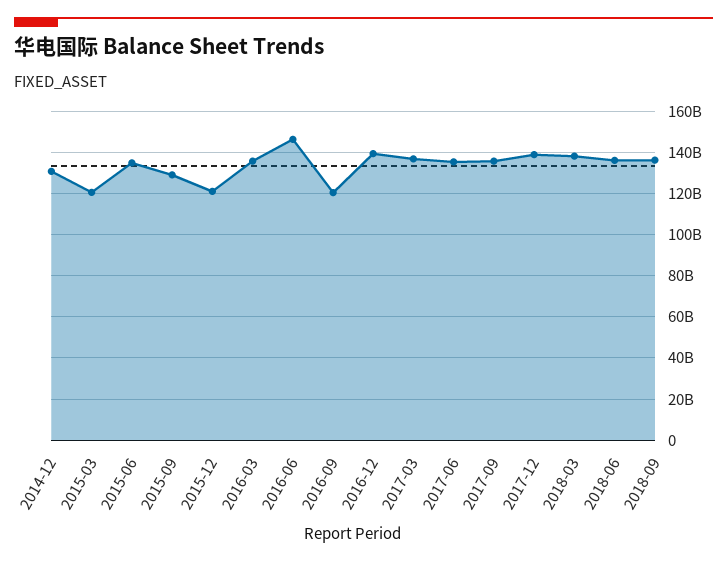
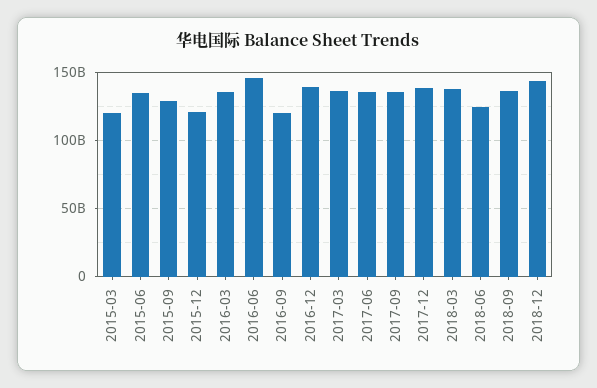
2014-12: 130000000000 -> none
2018-06: 135000000000 -> 125000000000
2018-12: none -> 145000000000

